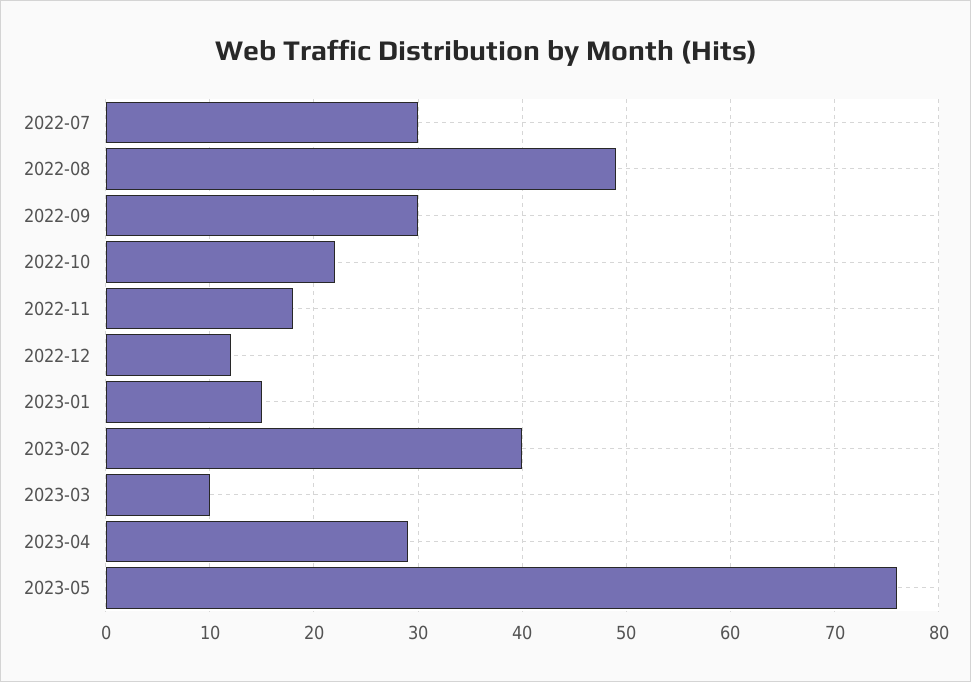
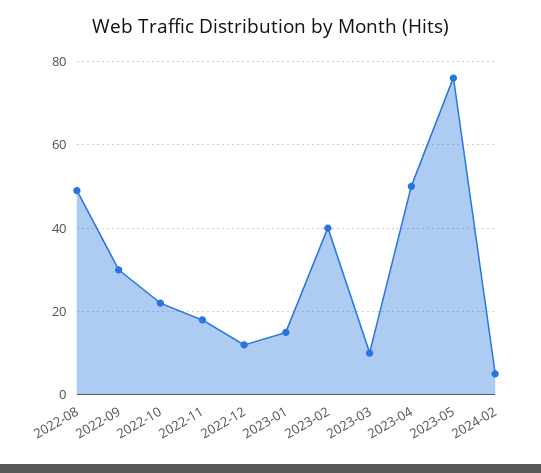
2022-07: 30 -> none
2023-04: 29 -> 50
2024-02: none -> 5

